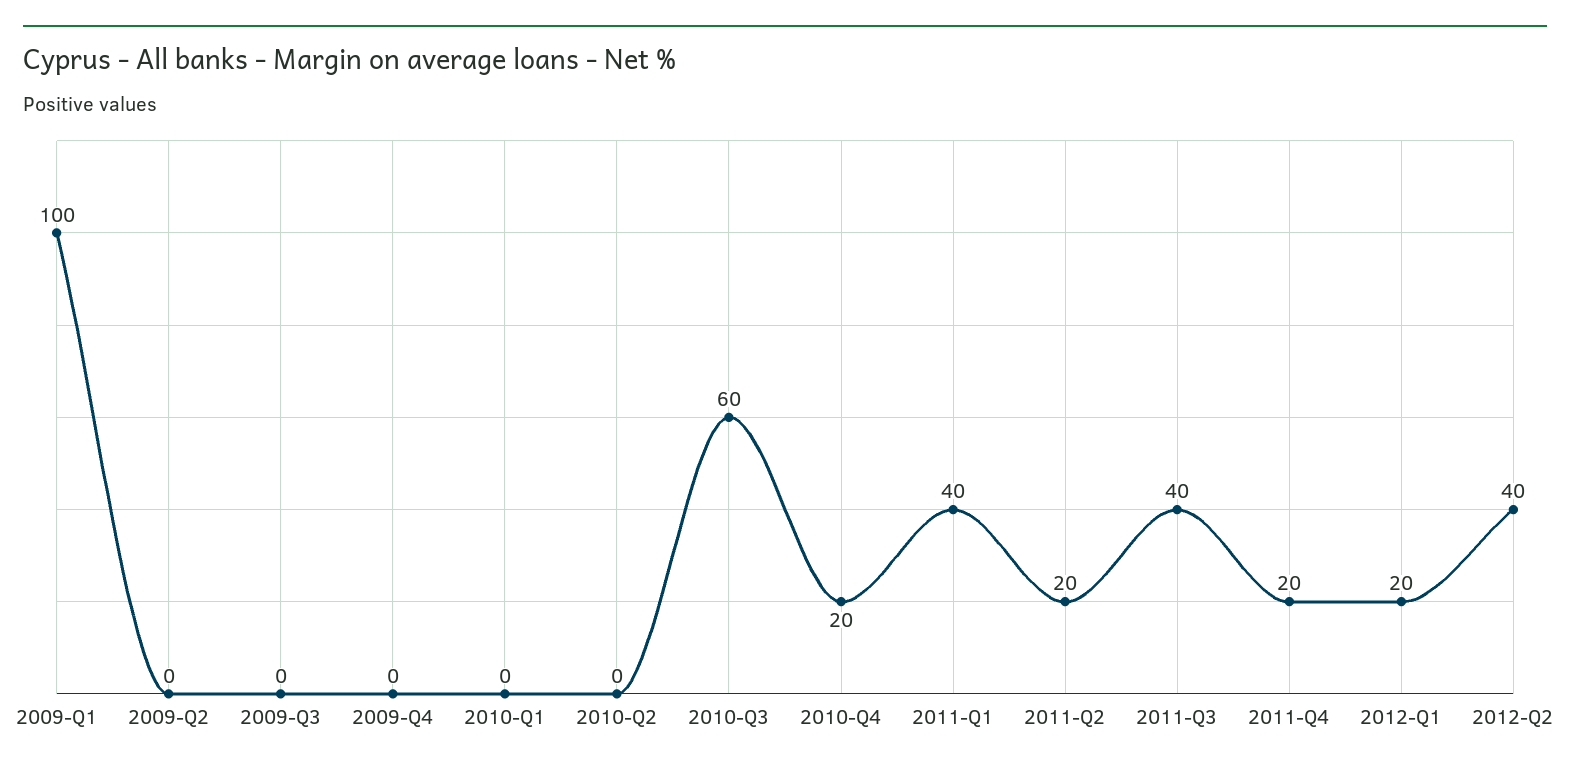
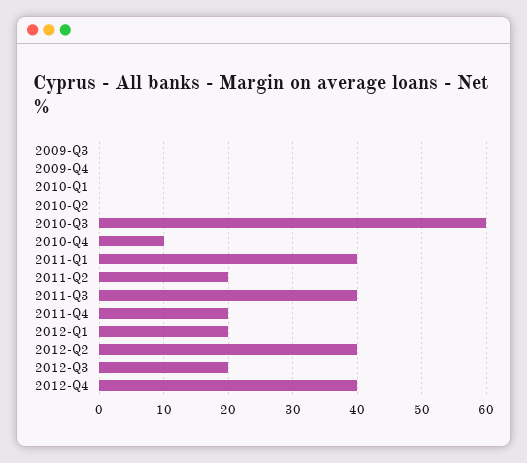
2009-Q1: 100 -> none
2009-Q2: 0 -> none
2010-Q4: 20 -> 10
2012-Q3: none -> 20
2012-Q4: none -> 40

